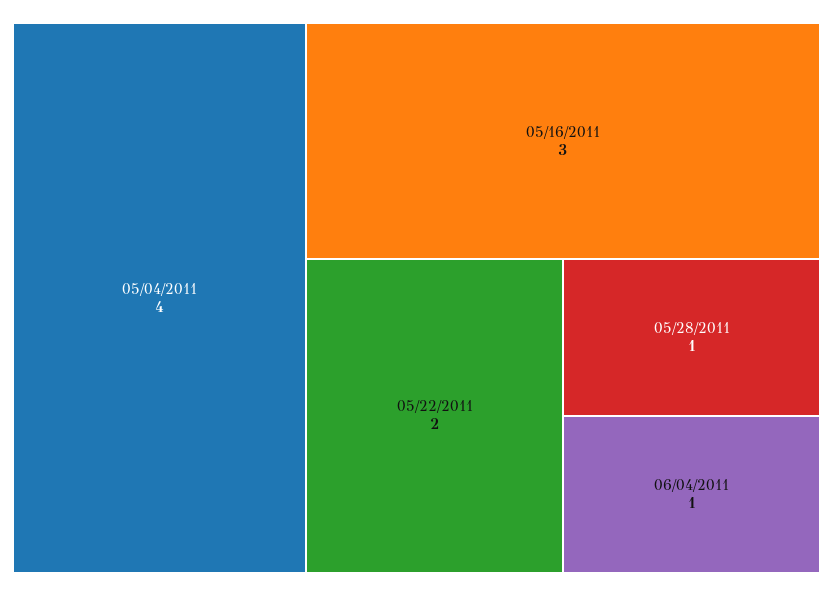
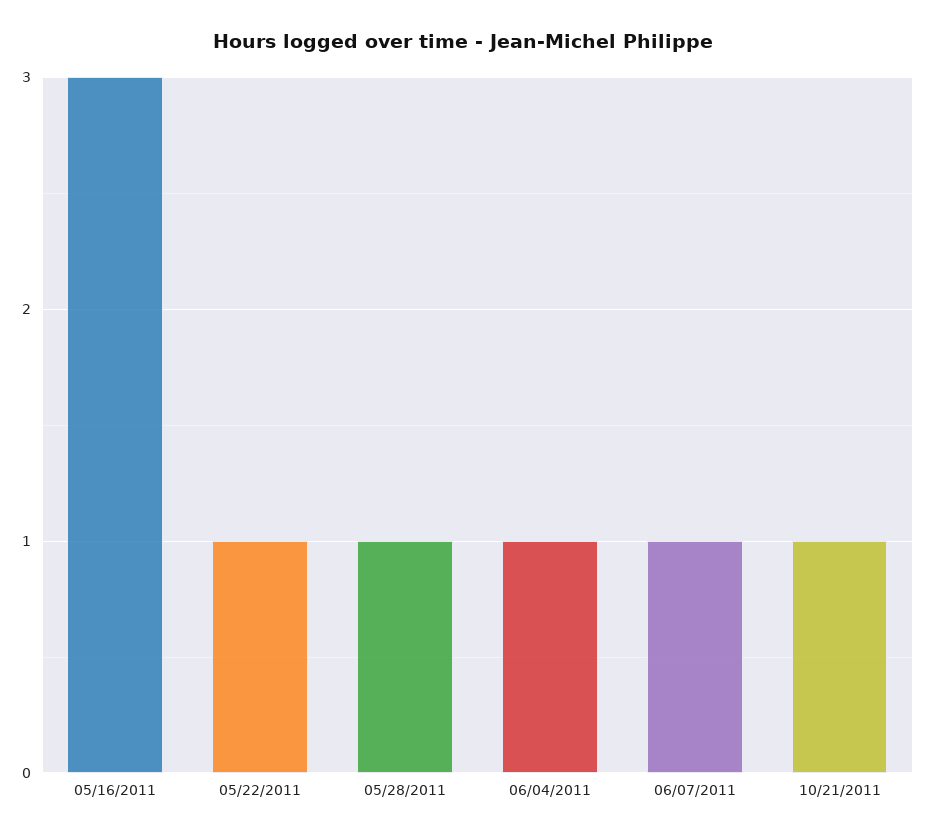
05/04/2011: 4 -> none
05/22/2011: 2 -> 1
06/07/2011: none -> 1
10/21/2011: none -> 1

